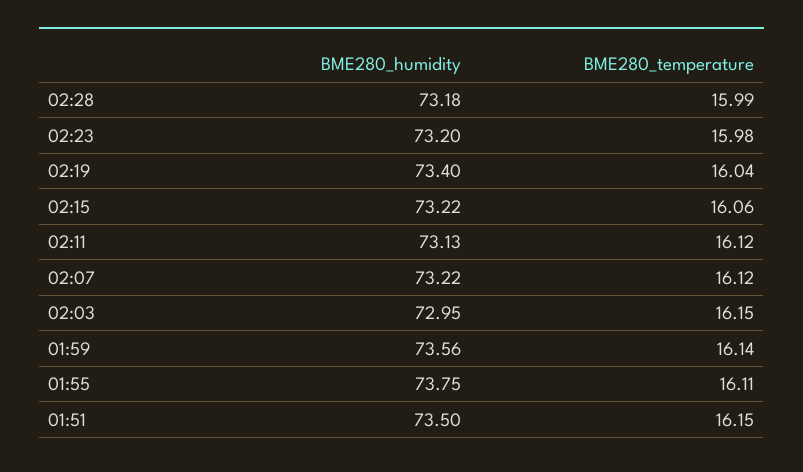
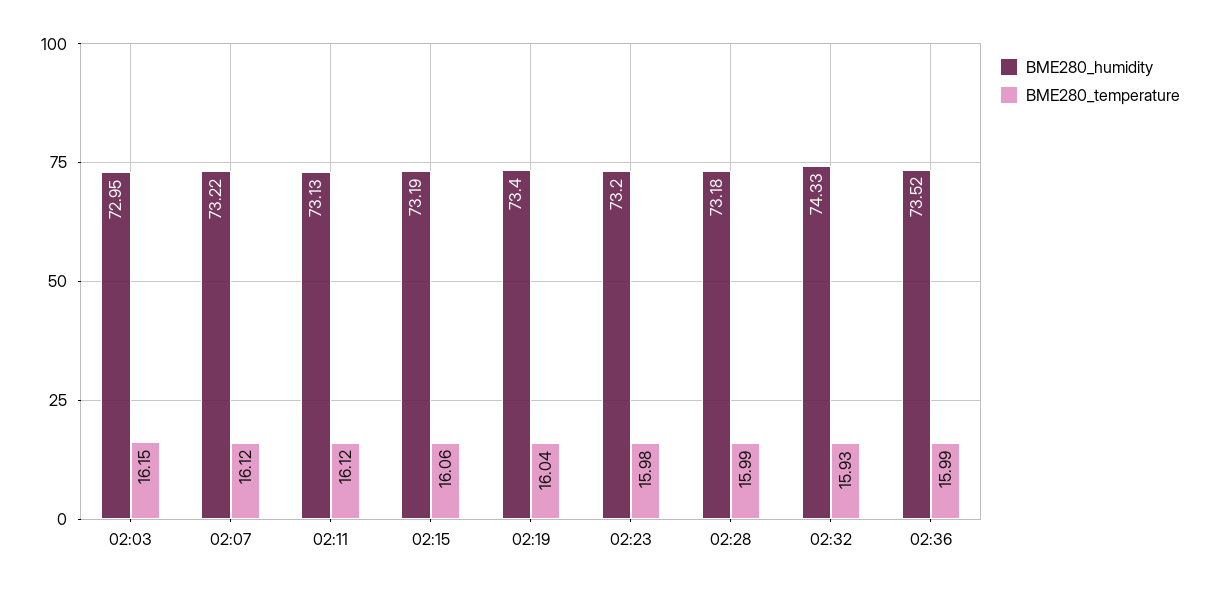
BME280_humidity, 02:15: 73.22 -> 73.19
BME280_humidity, 01:59: 73.56 -> none
BME280_temperature, 01:59: 16.14 -> none
BME280_humidity, 01:55: 73.75 -> none
BME280_temperature, 01:55: 16.11 -> none
BME280_humidity, 01:51: 73.5 -> none
BME280_temperature, 01:51: 16.15 -> none
BME280_humidity, 02:32: none -> 74.33
BME280_temperature, 02:32: none -> 15.93
BME280_humidity, 02:36: none -> 73.52
BME280_temperature, 02:36: none -> 15.99

